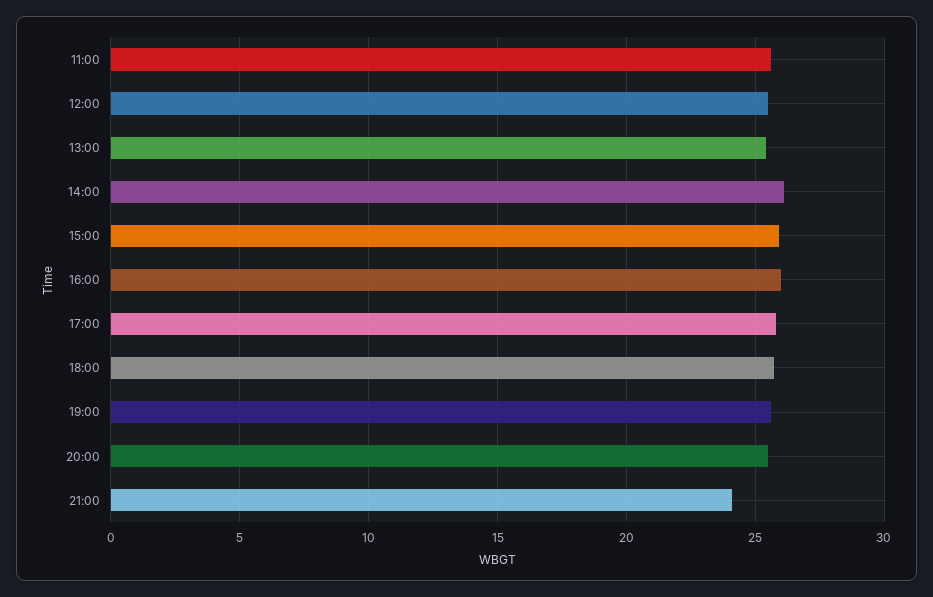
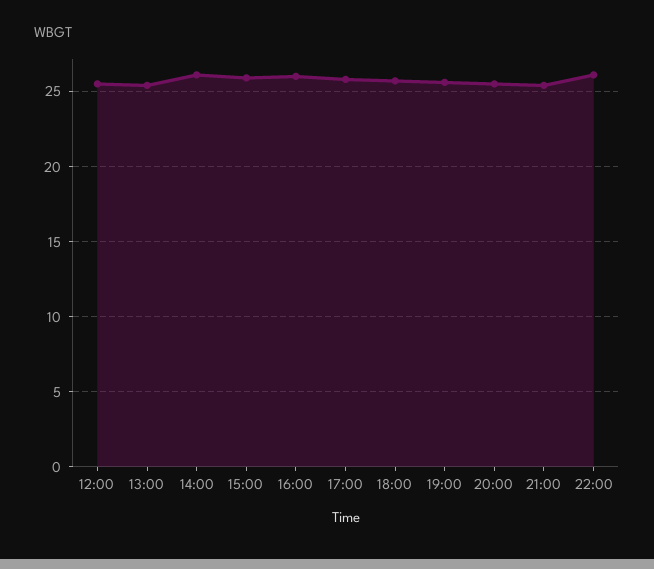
11:00: 25.5 -> none
21:00: 24 -> 25.5
22:00: none -> 26

